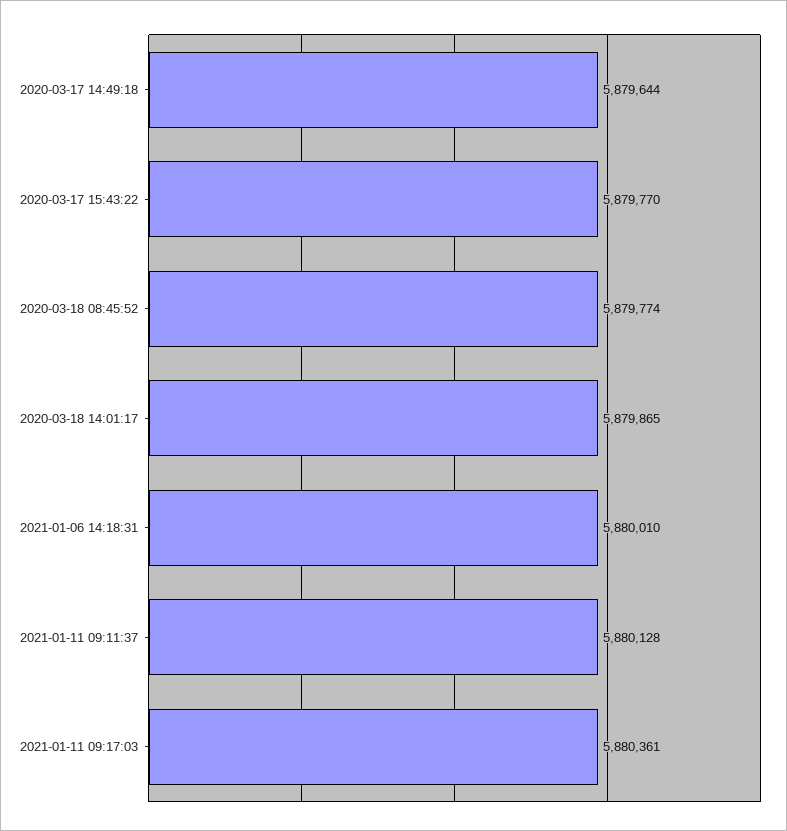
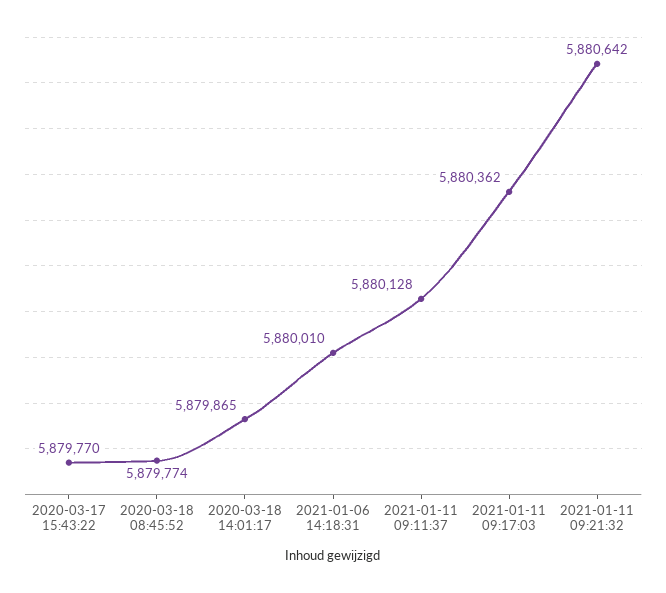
2020-03-17 14:49:18: 5879644 -> none
2021-01-11 09:17:03: 5880361 -> 5880362
2021-01-11 09:21:32: none -> 5880642

